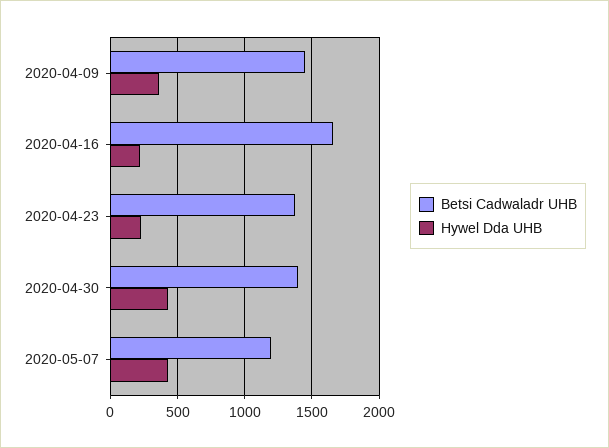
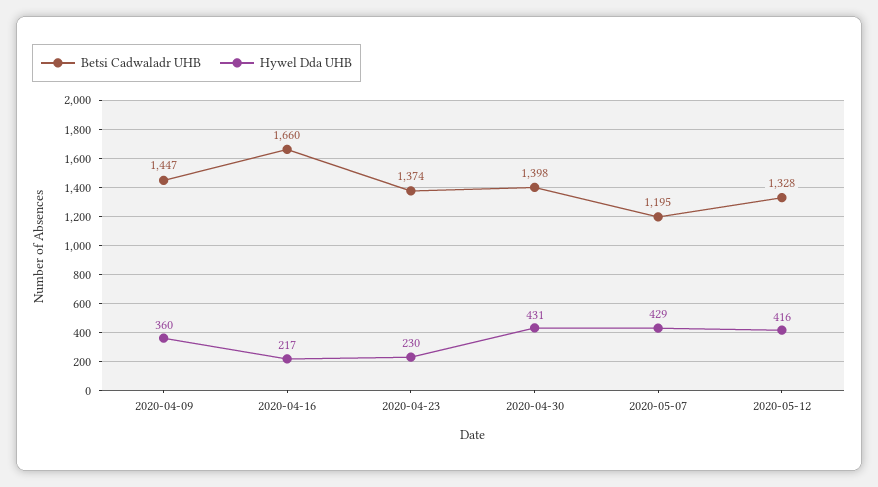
Betsi Cadwaladr UHB, 2020-05-12: none -> 1328
Hywel Dda UHB, 2020-05-12: none -> 416

